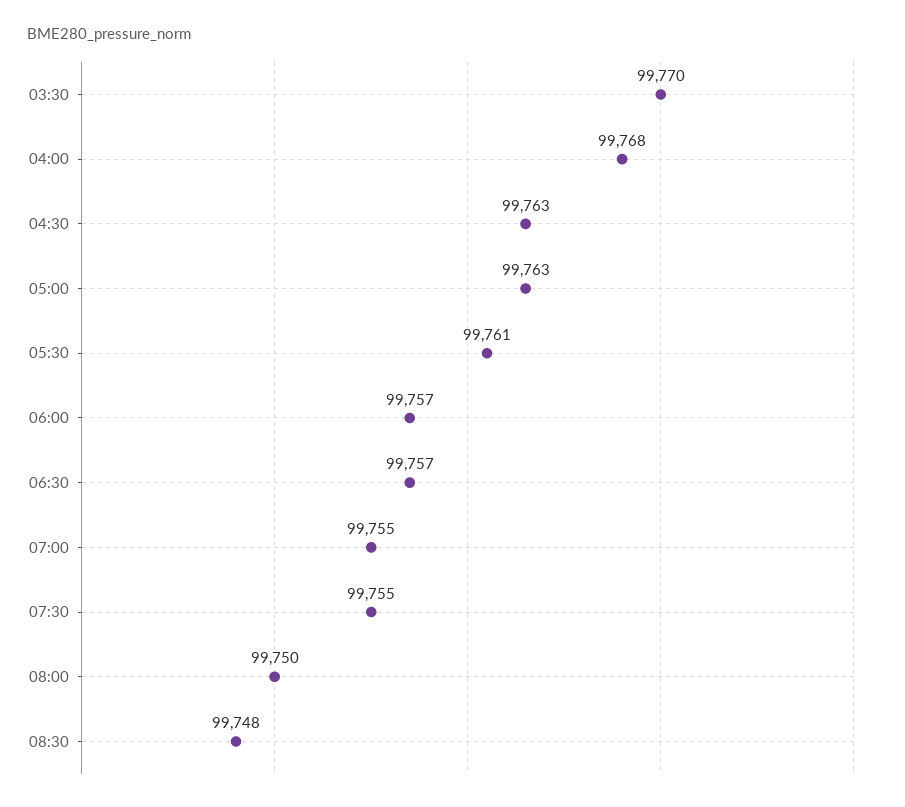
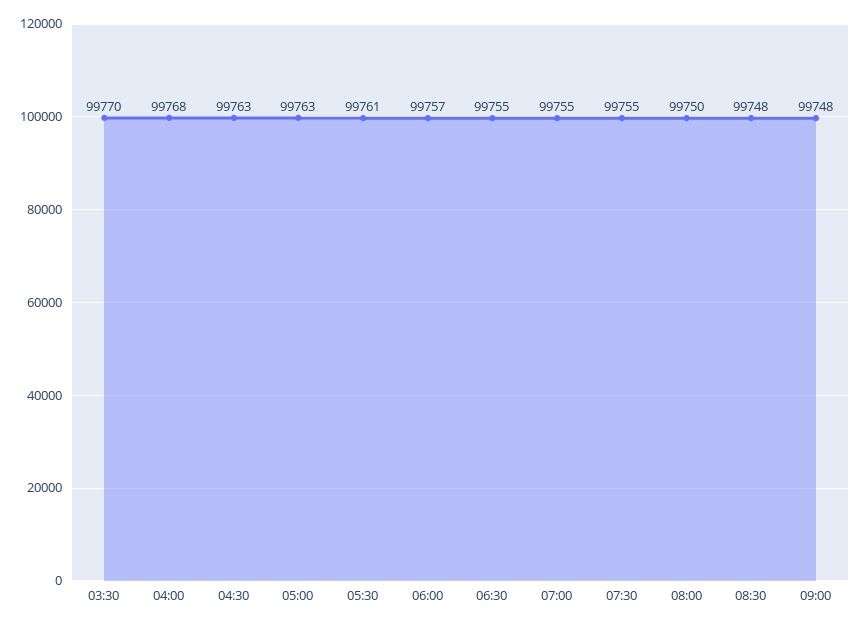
06:30: 99757 -> 99755
09:00: none -> 99748

